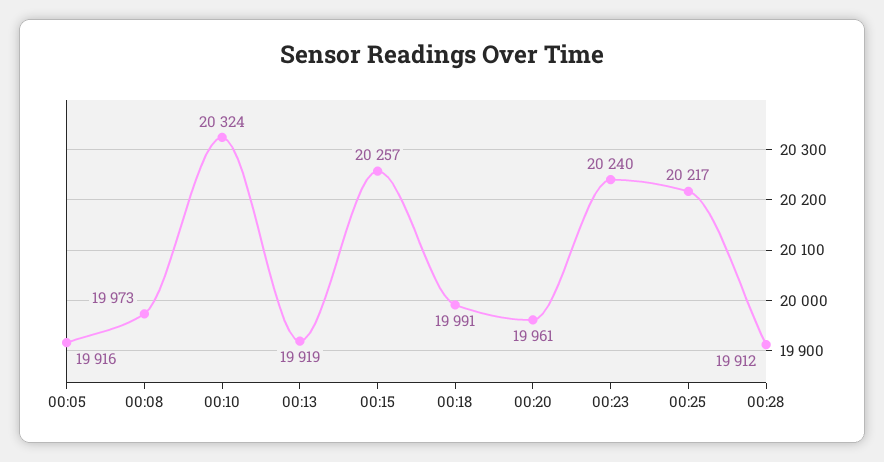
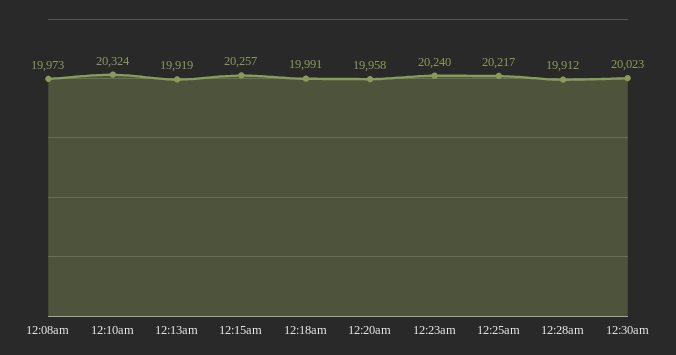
00:05: 19916 -> none
00:20: 19961 -> 19958
12:30am: none -> 20023

